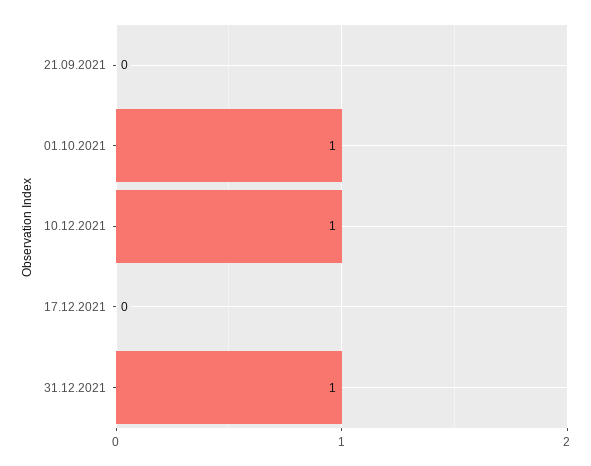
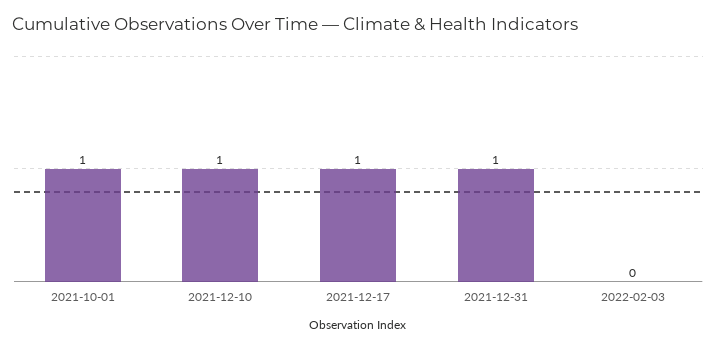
21.09.2021: 0 -> none
17.12.2021: 0 -> 1
2022-02-03: none -> 0

